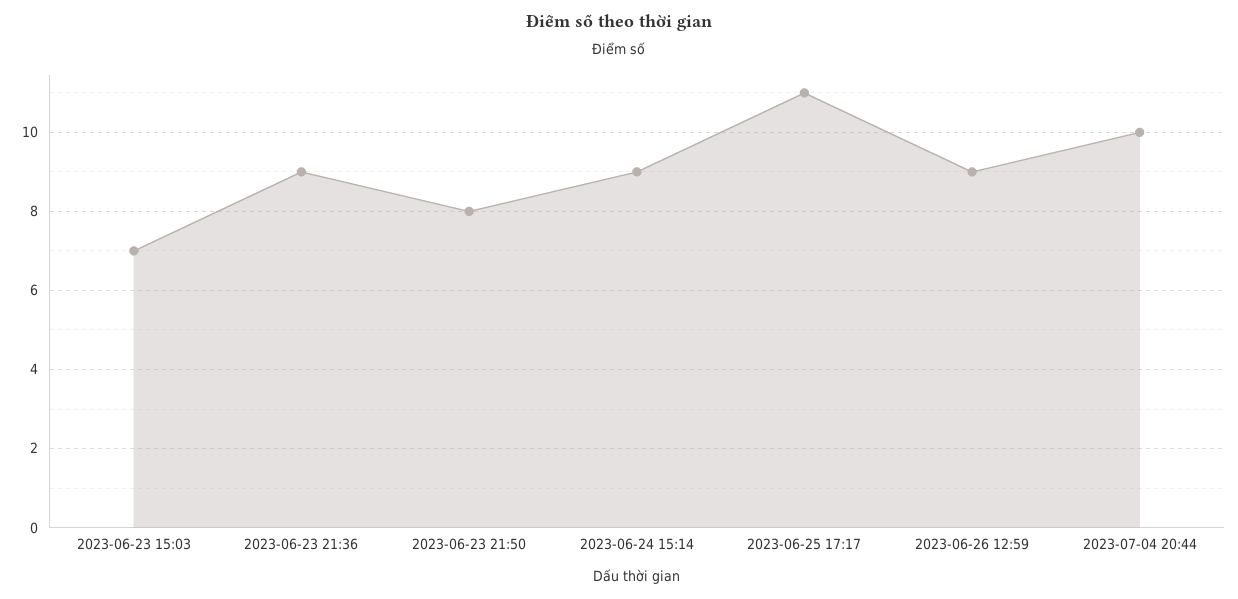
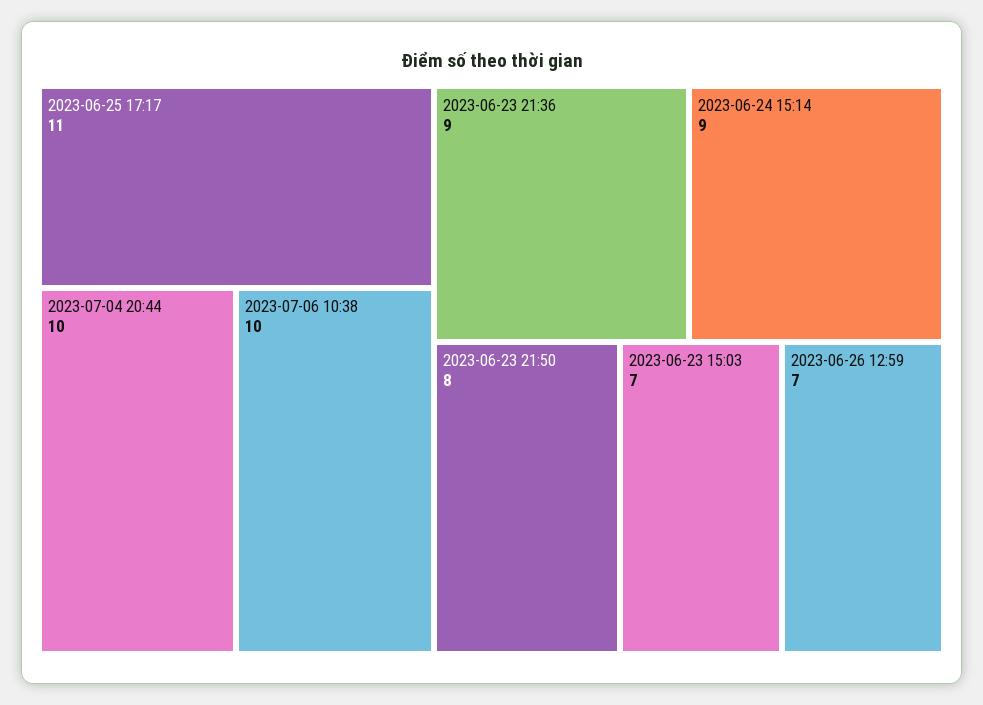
2023-06-26 12:59: 9 -> 7
2023-07-06 10:38: none -> 10

